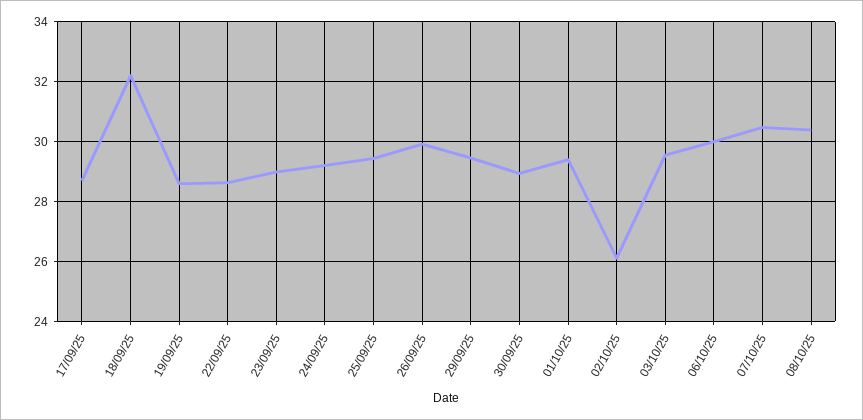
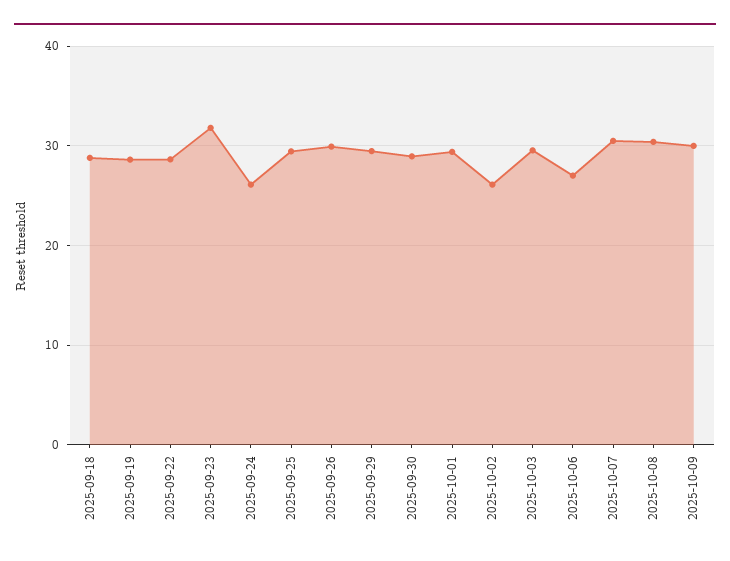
17/09/25: 28.75 -> none
18/09/25: 32.25 -> 29
23/09/25: 29 -> 32
24/09/25: 29.25 -> 26
06/10/25: 30 -> 27
2025-10-09: none -> 30

